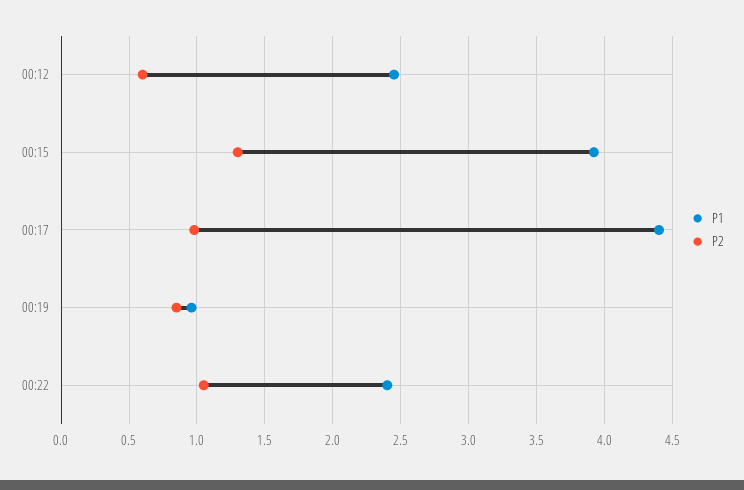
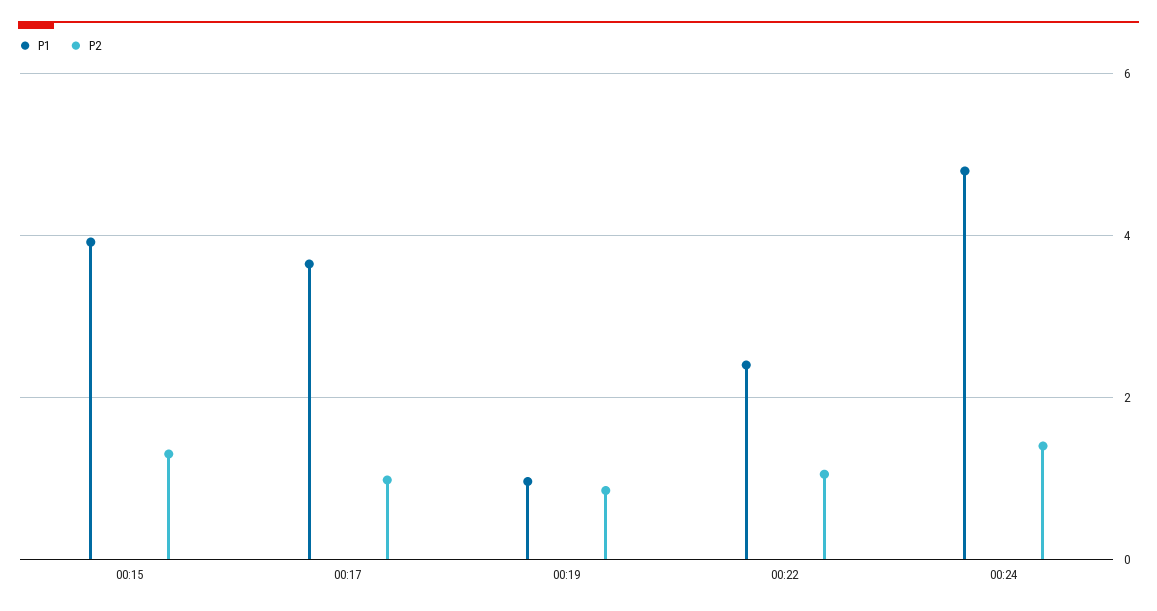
P1, 00:12: 2.45 -> none
P2, 00:12: 0.6 -> none
P1, 00:17: 4.4 -> 3.6
P1, 00:24: none -> 4.8
P2, 00:24: none -> 1.4

